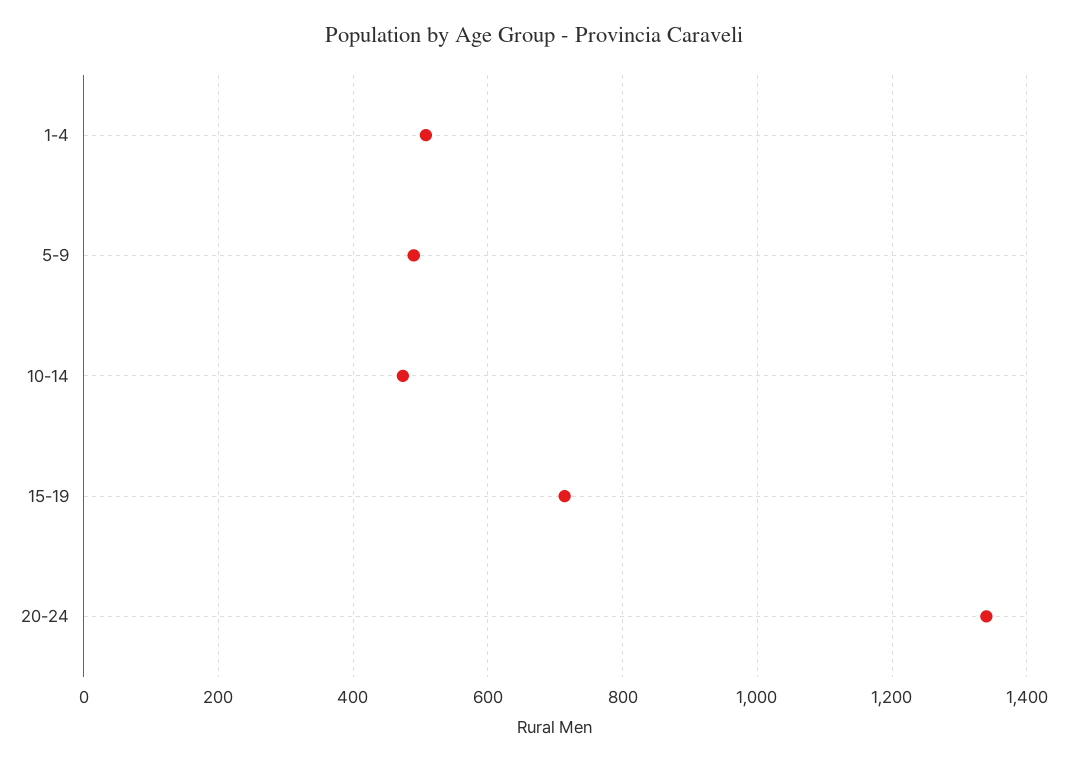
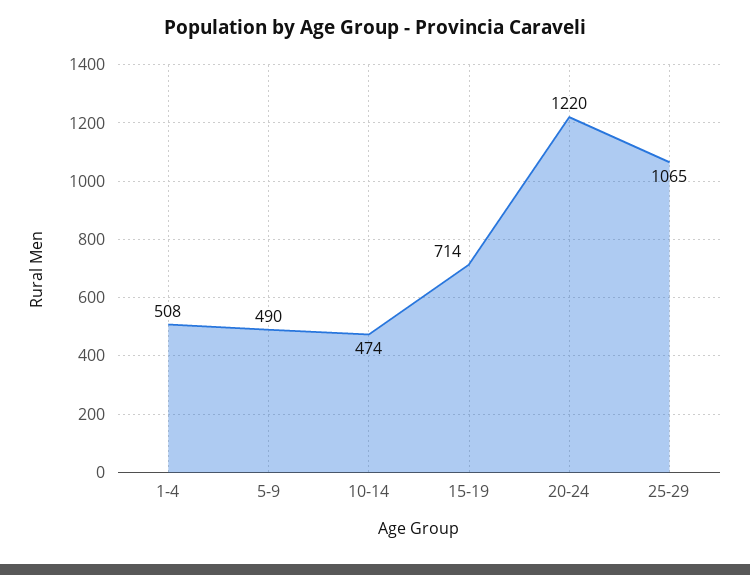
20-24: 1340 -> 1220
25-29: none -> 1065

